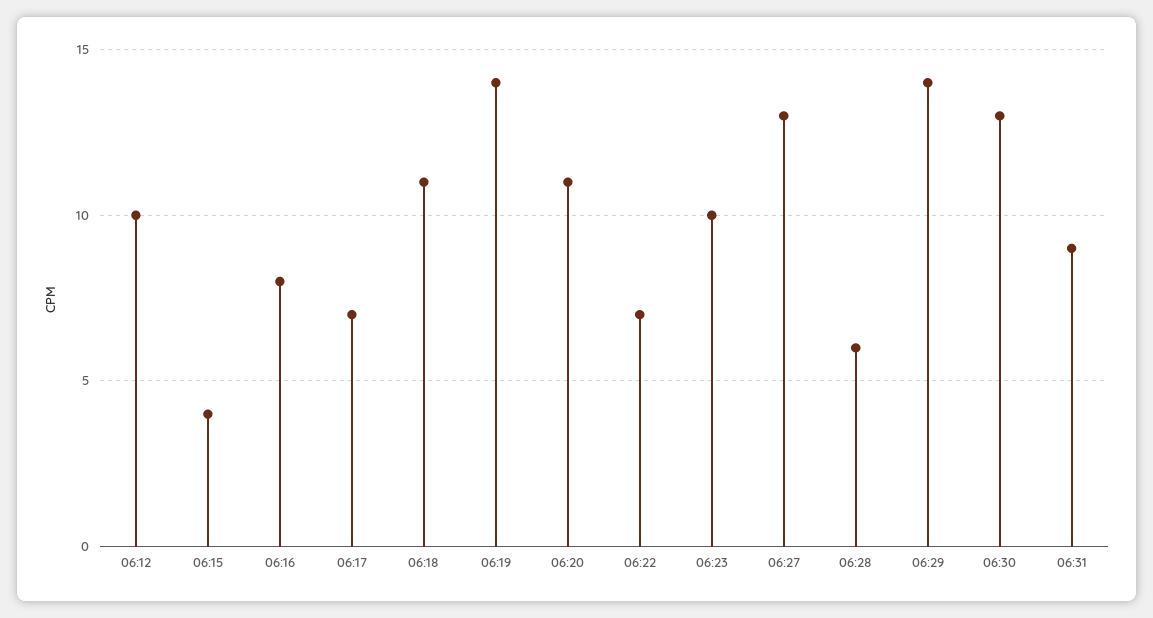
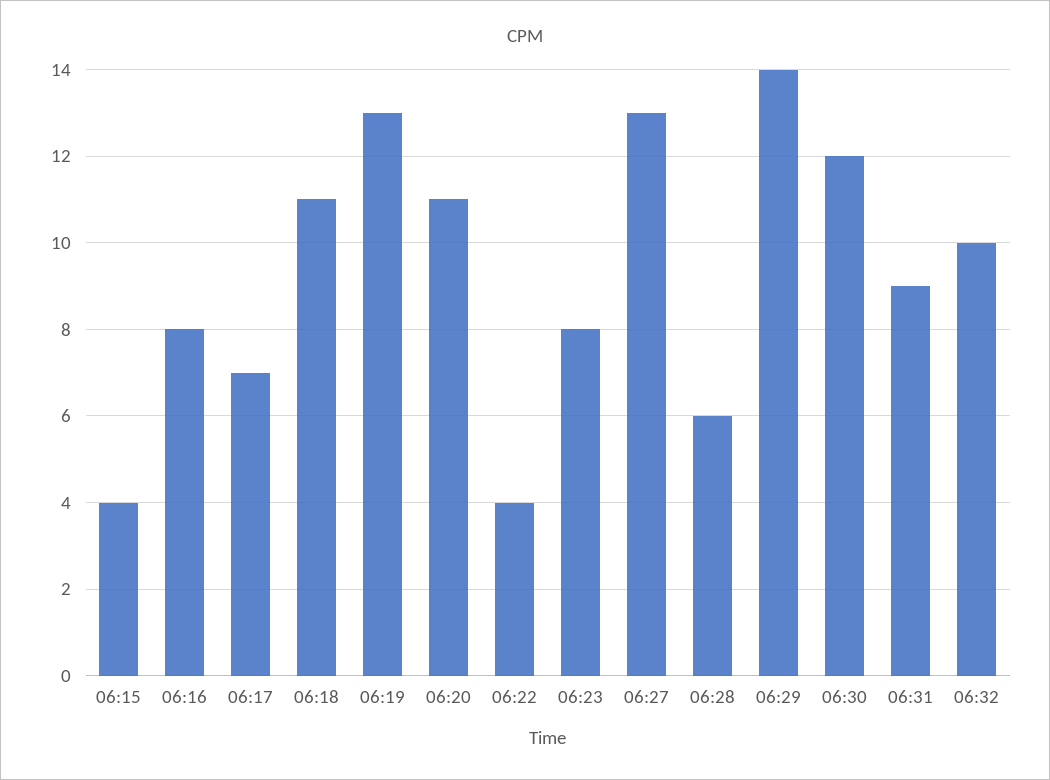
06:12: 10 -> none
06:19: 14 -> 13
06:22: 7 -> 4
06:23: 10 -> 8
06:30: 13 -> 12
06:32: none -> 10

